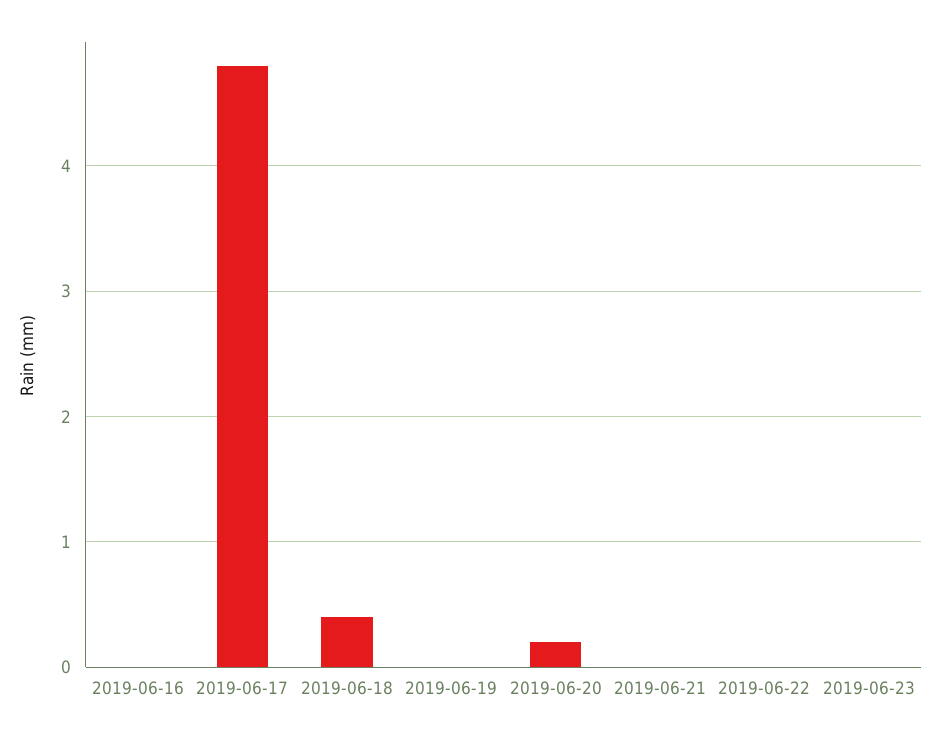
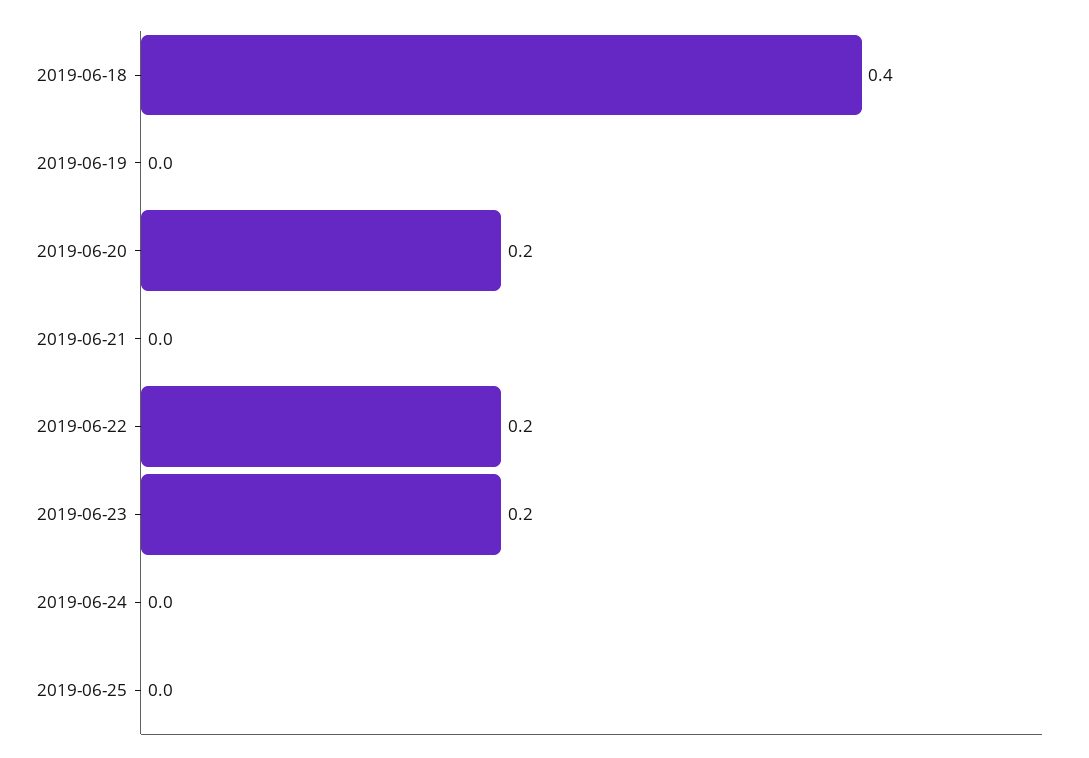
2019-06-16: 0 -> none
2019-06-17: 4.8 -> none
2019-06-22: 0 -> 0.2
2019-06-23: 0 -> 0.2
2019-06-24: none -> 0
2019-06-25: none -> 0

